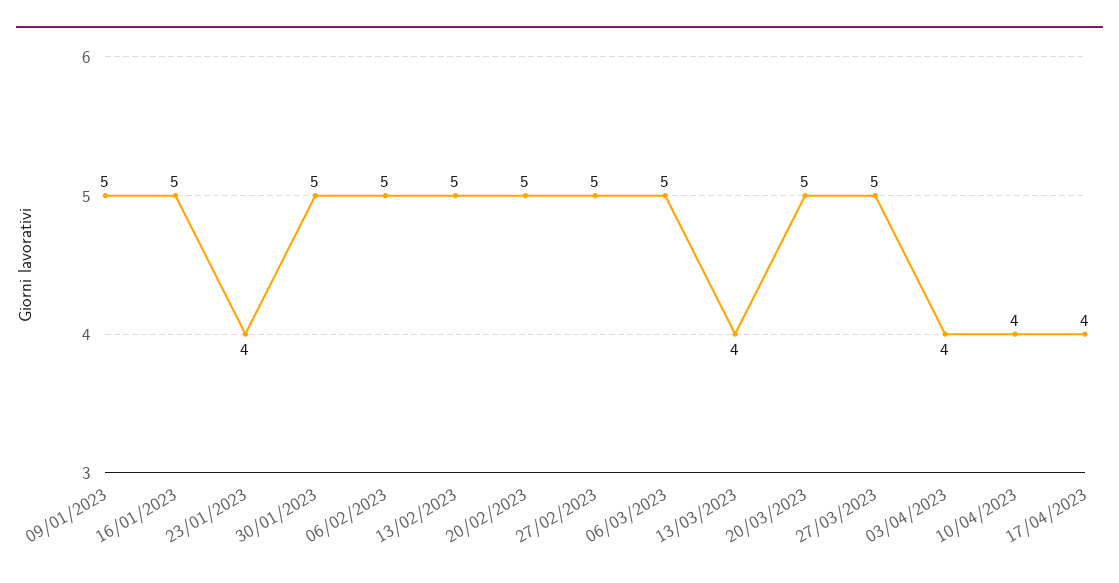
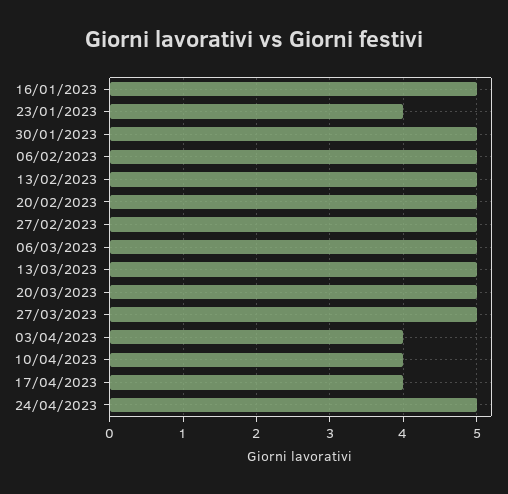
09/01/2023: 5 -> none
13/03/2023: 4 -> 5
24/04/2023: none -> 5

